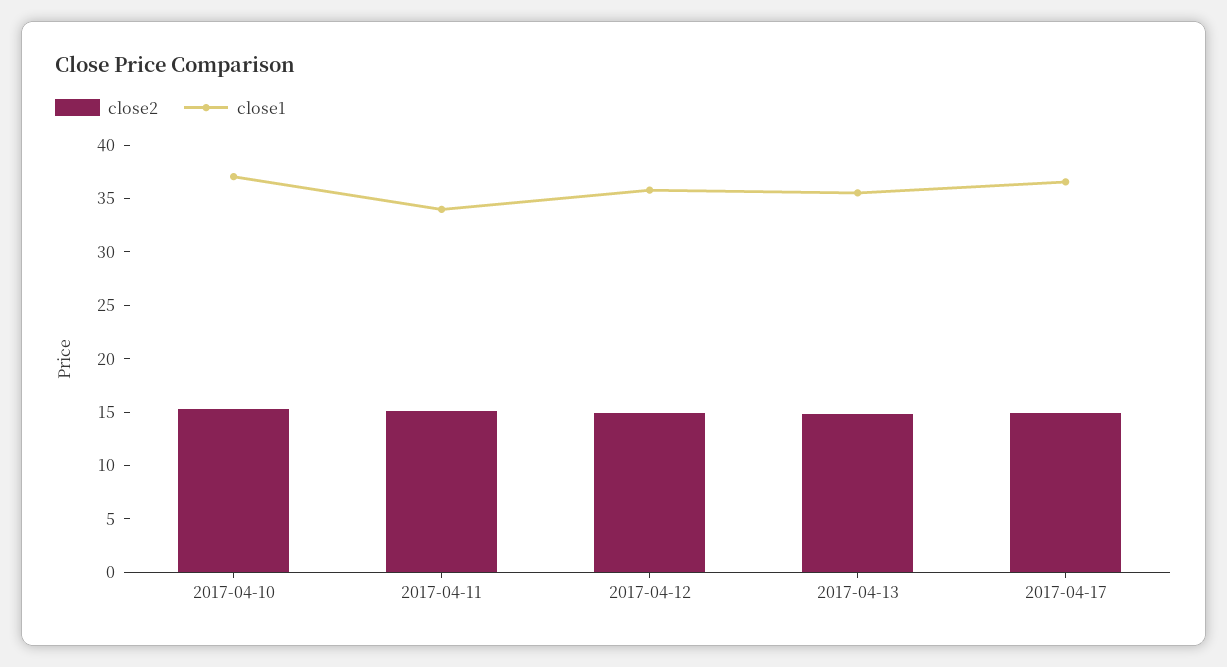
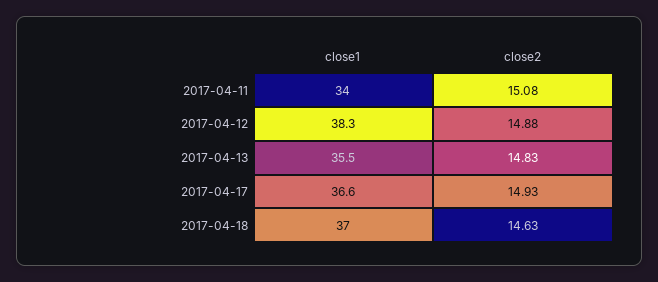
close2, 2017-04-10: 15 -> none
close1, 2017-04-10: 37 -> none
close1, 2017-04-12: 36 -> 38.3
close1, 2017-04-18: none -> 37
close2, 2017-04-18: none -> 14.63

